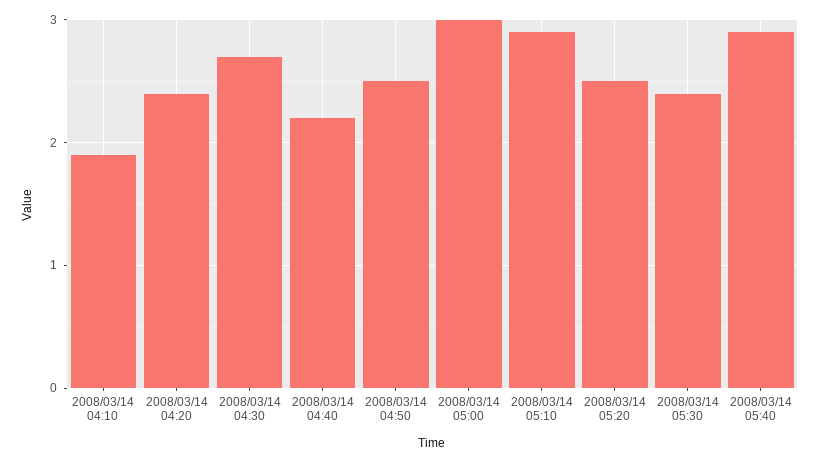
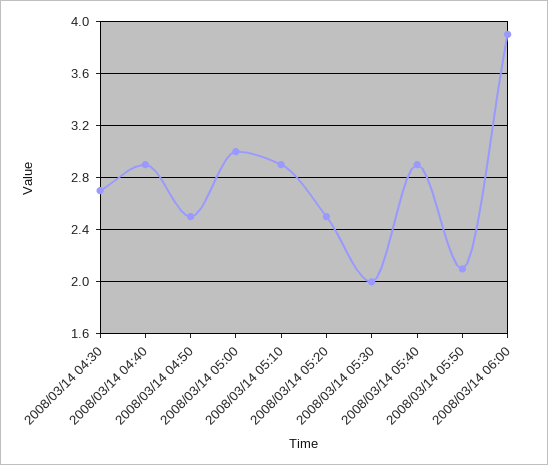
2008/03/14 04:10: 1.9 -> none
2008/03/14 04:20: 2.4 -> none
2008/03/14 04:40: 2.2 -> 2.9
2008/03/14 05:30: 2.4 -> 2
2008/03/14 05:50: none -> 2.1
2008/03/14 06:00: none -> 3.9

